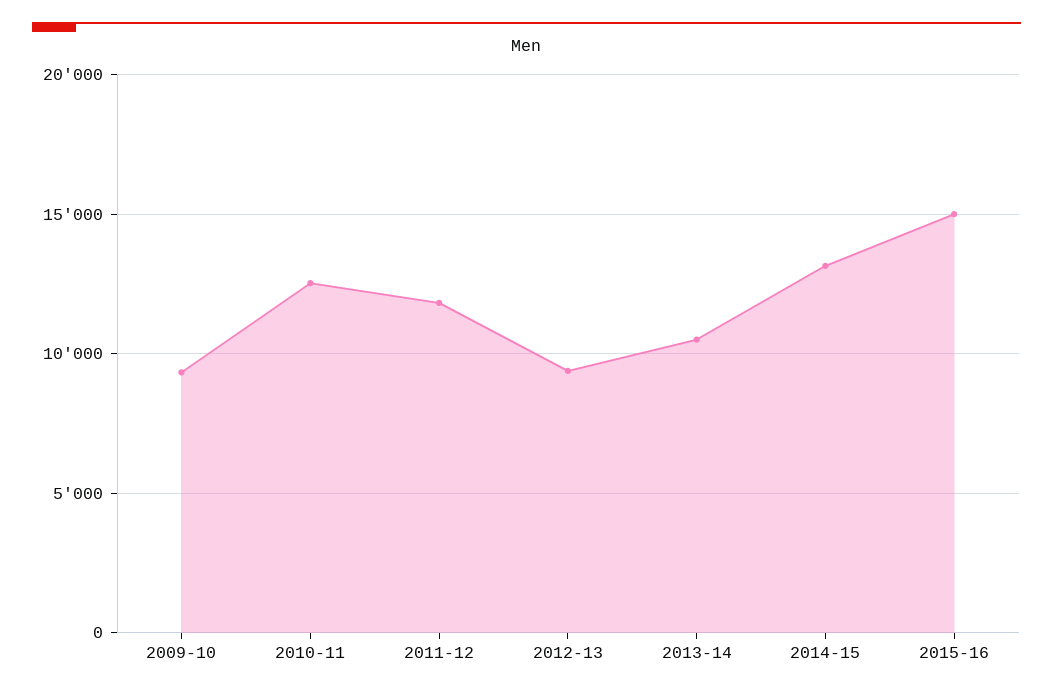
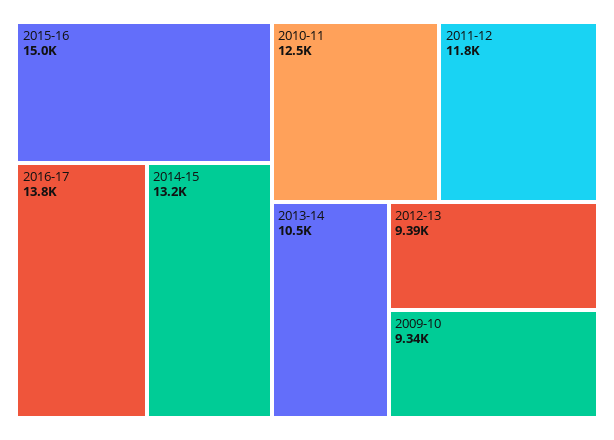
2016-17: none -> 13800

